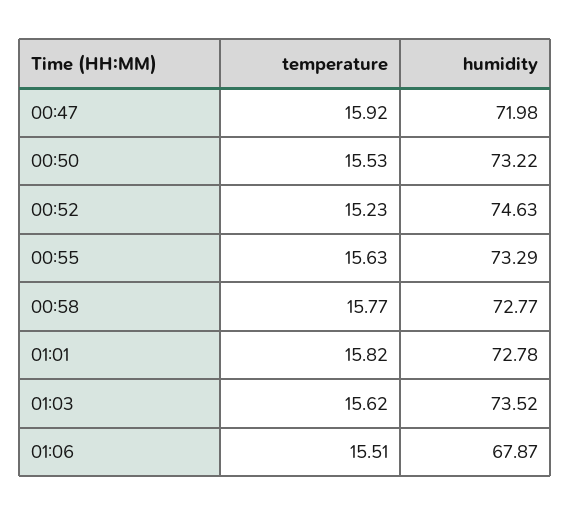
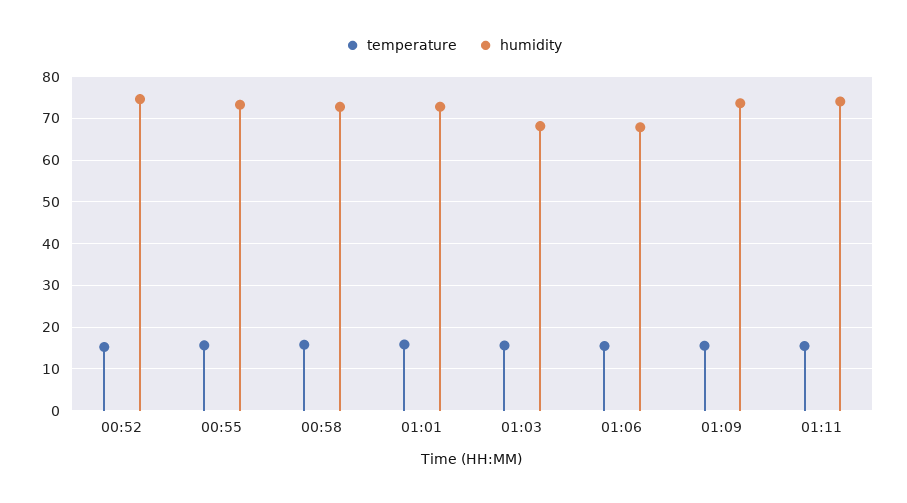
temperature, 00:47: 15.92 -> none
humidity, 00:47: 71.98 -> none
temperature, 00:50: 15.53 -> none
humidity, 00:50: 73.22 -> none
humidity, 01:03: 73.52 -> 68
temperature, 01:09: none -> 16
humidity, 01:09: none -> 74
temperature, 01:11: none -> 16
humidity, 01:11: none -> 74

